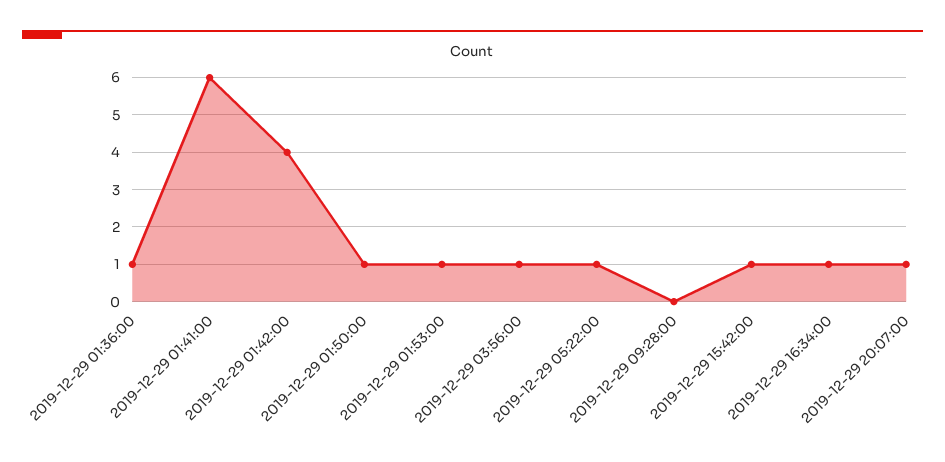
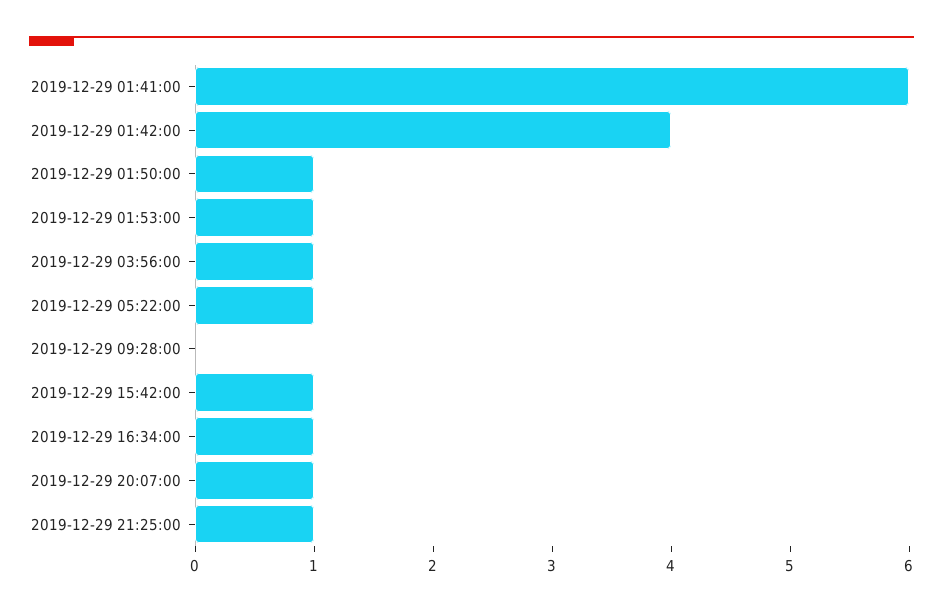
2019-12-29 01:36:00: 1 -> none
2019-12-29 21:25:00: none -> 1

